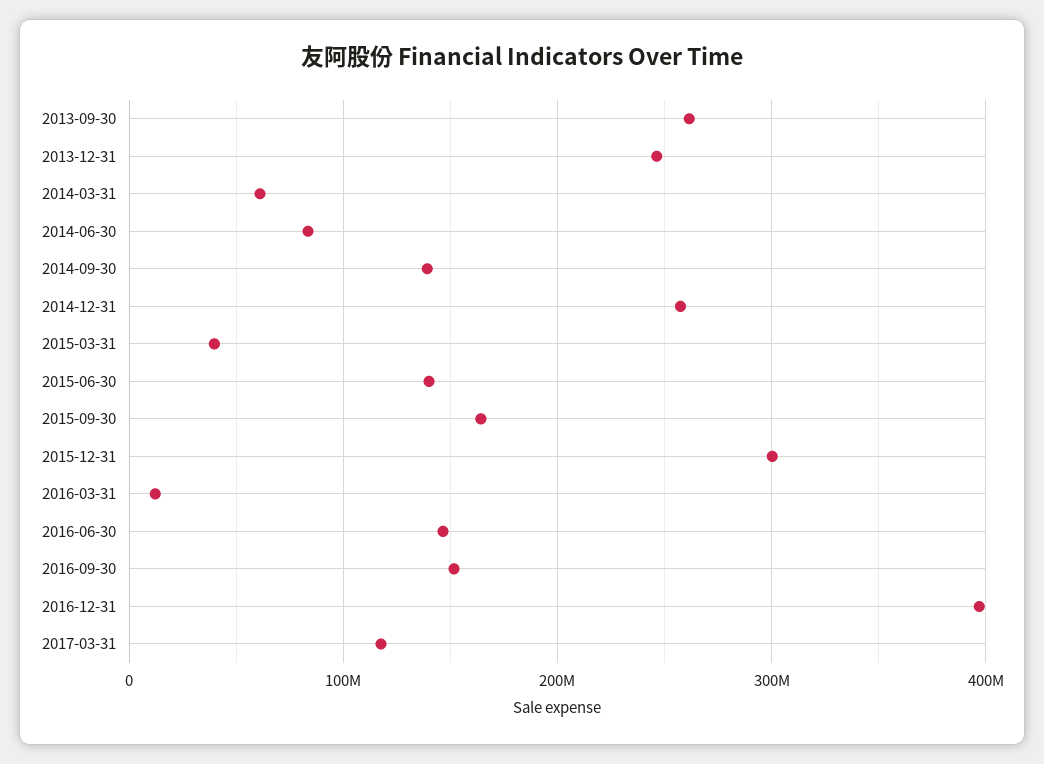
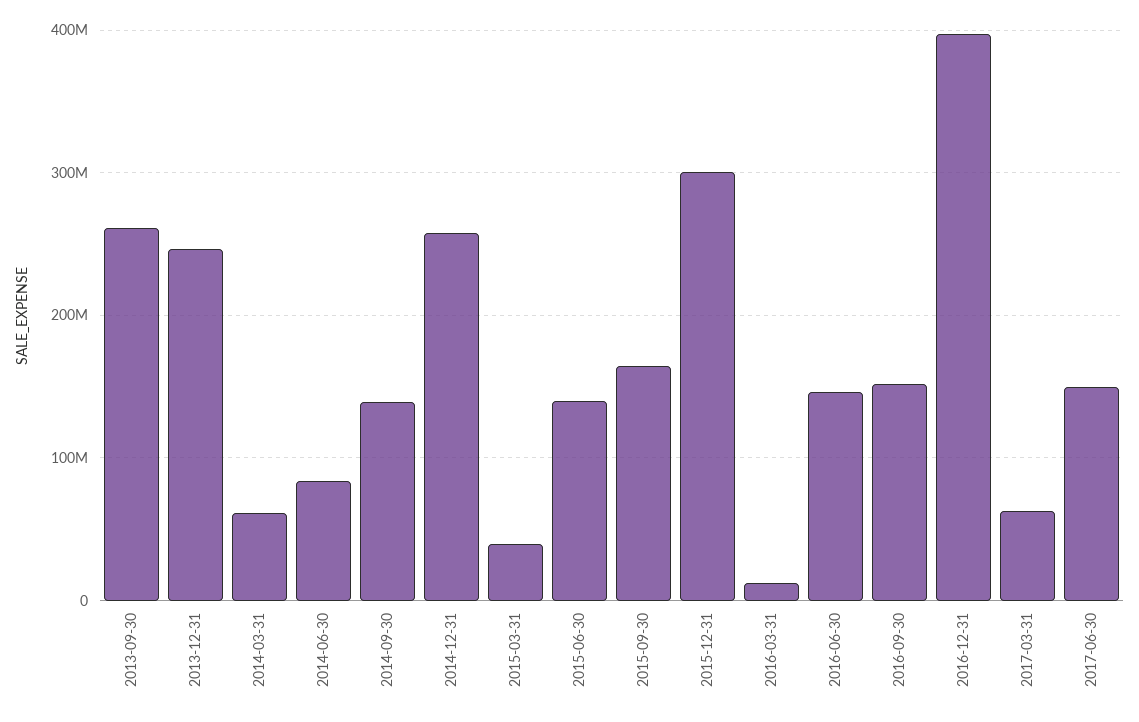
2017-03-31: 120000000 -> 60000000
2017-06-30: none -> 150000000

